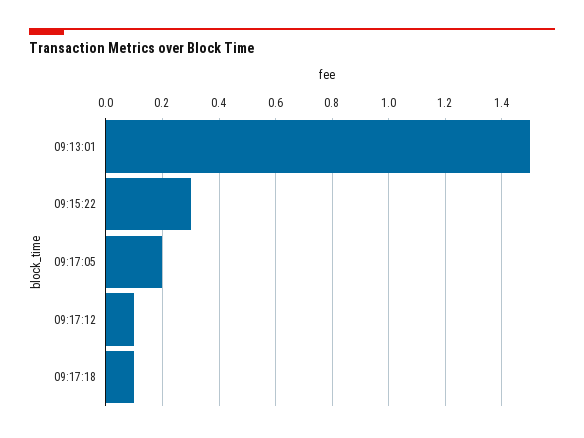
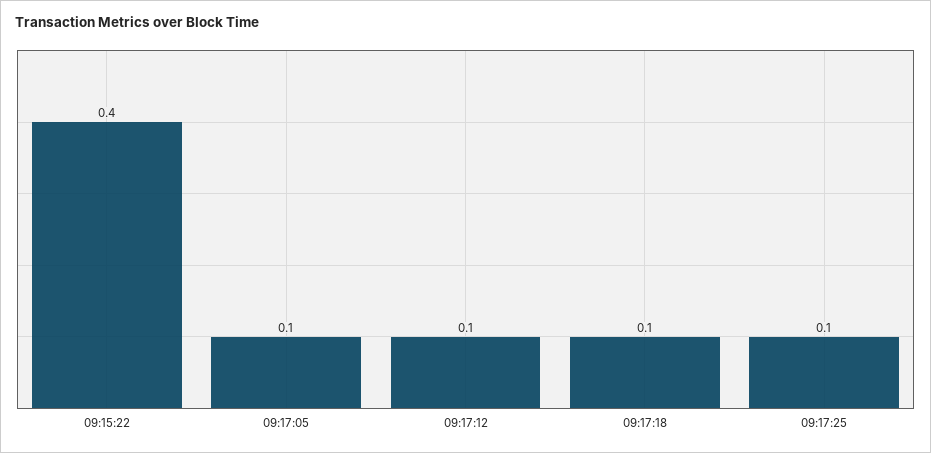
09:13:01: 1.5 -> none
09:15:22: 0.3 -> 0.4
09:17:05: 0.2 -> 0.1
09:17:25: none -> 0.1

